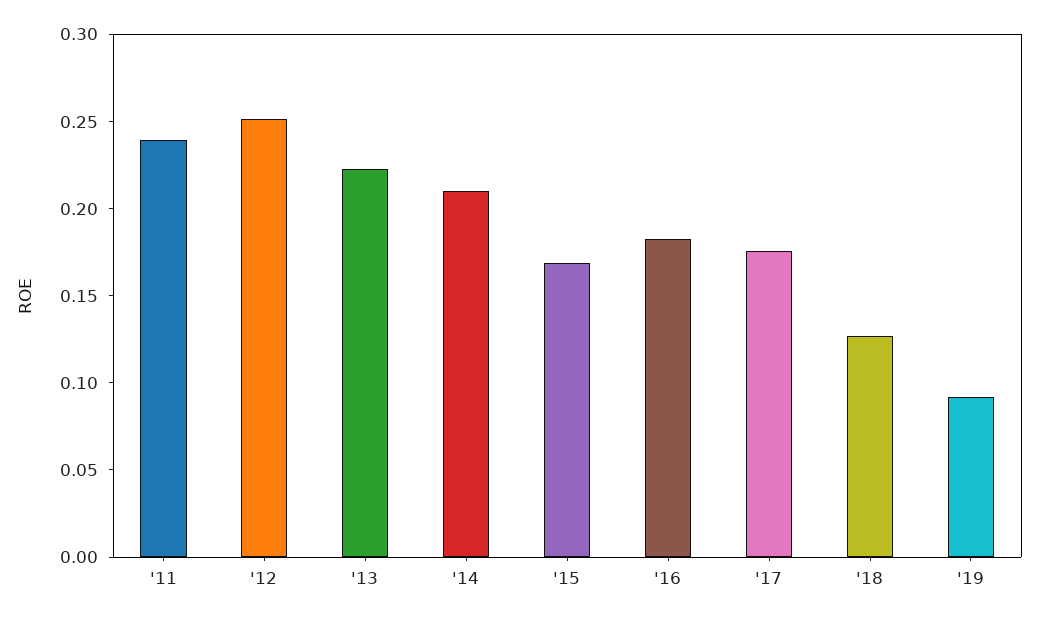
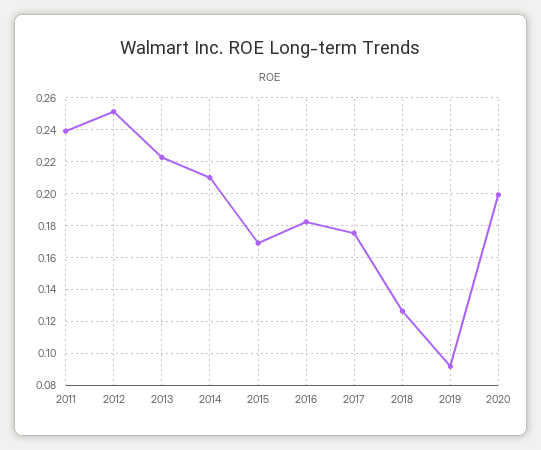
2020: none -> 0.2

